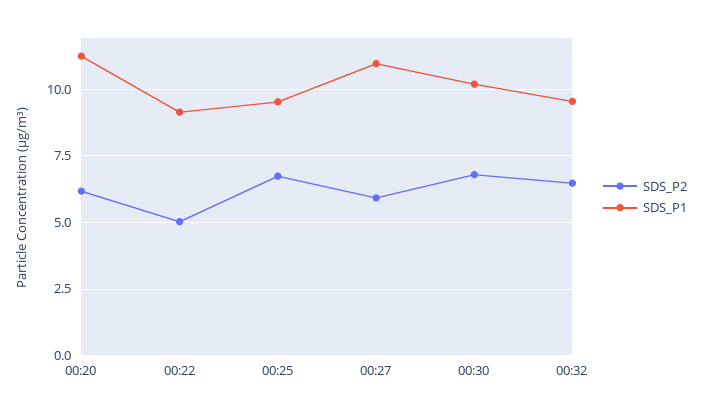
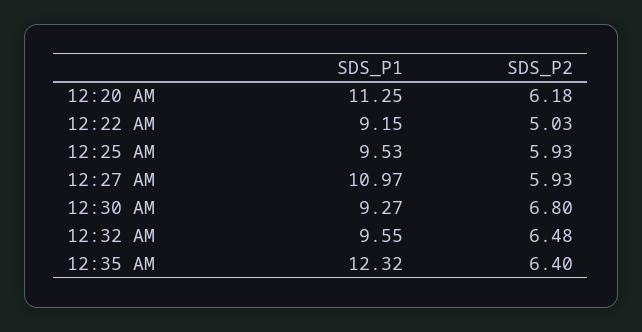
SDS_P2, 00:25: 6.75 -> 5.93
SDS_P1, 00:30: 10.25 -> 9.27
SDS_P1, 12:35 AM: none -> 12.32
SDS_P2, 12:35 AM: none -> 6.4

